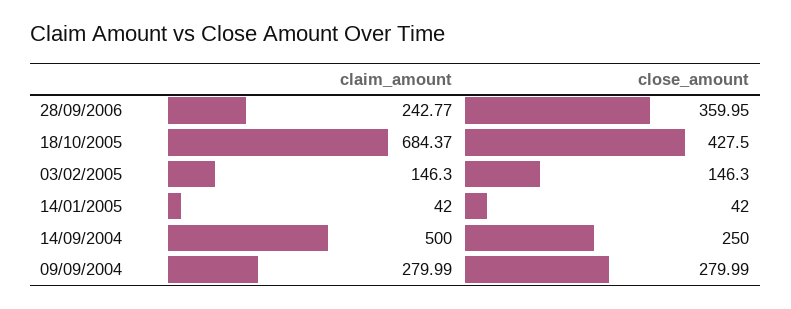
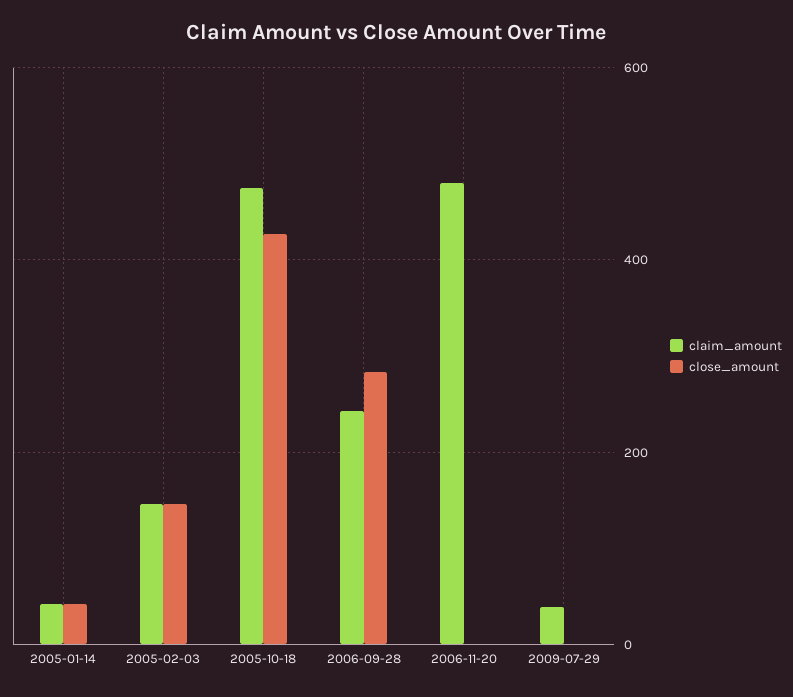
close_amount, 28/09/2006: 359.95 -> 280
claim_amount, 18/10/2005: 684.37 -> 480
claim_amount, 14/09/2004: 500 -> none
close_amount, 14/09/2004: 250 -> none
claim_amount, 09/09/2004: 279.99 -> none
close_amount, 09/09/2004: 279.99 -> none
claim_amount, 2006-11-20: none -> 480
close_amount, 2006-11-20: none -> 0
claim_amount, 2009-07-29: none -> 40
close_amount, 2009-07-29: none -> 0

